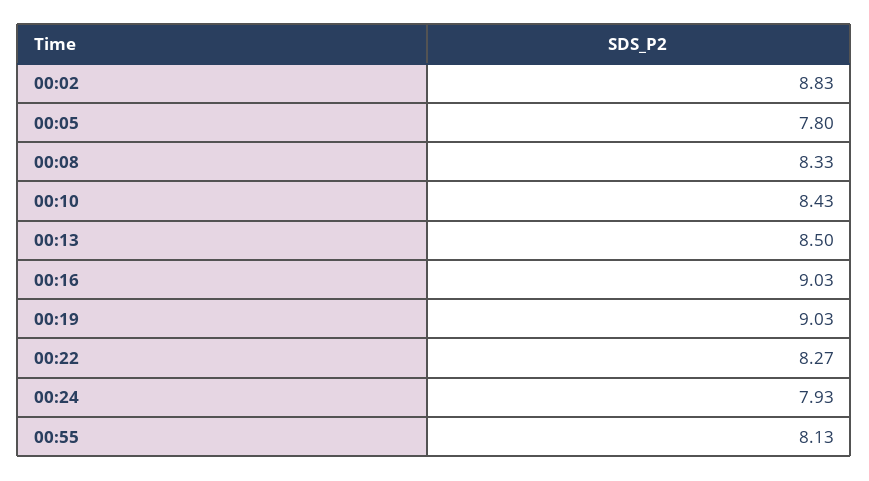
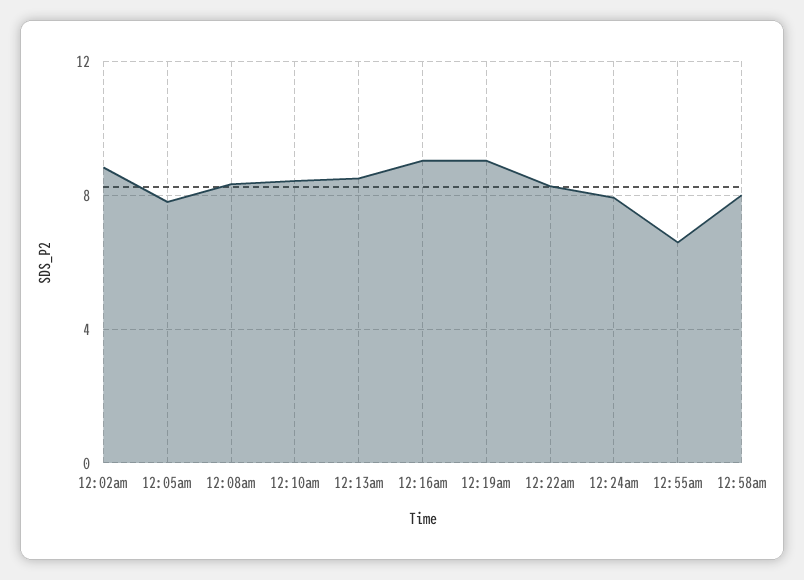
00:55: 8.13 -> 6.5
12:58am: none -> 8

